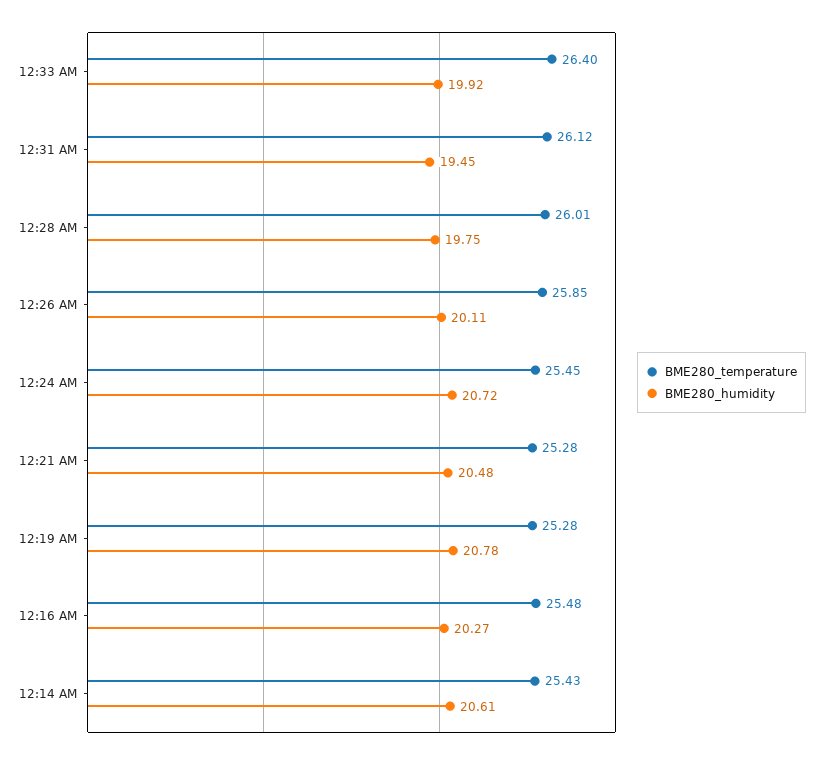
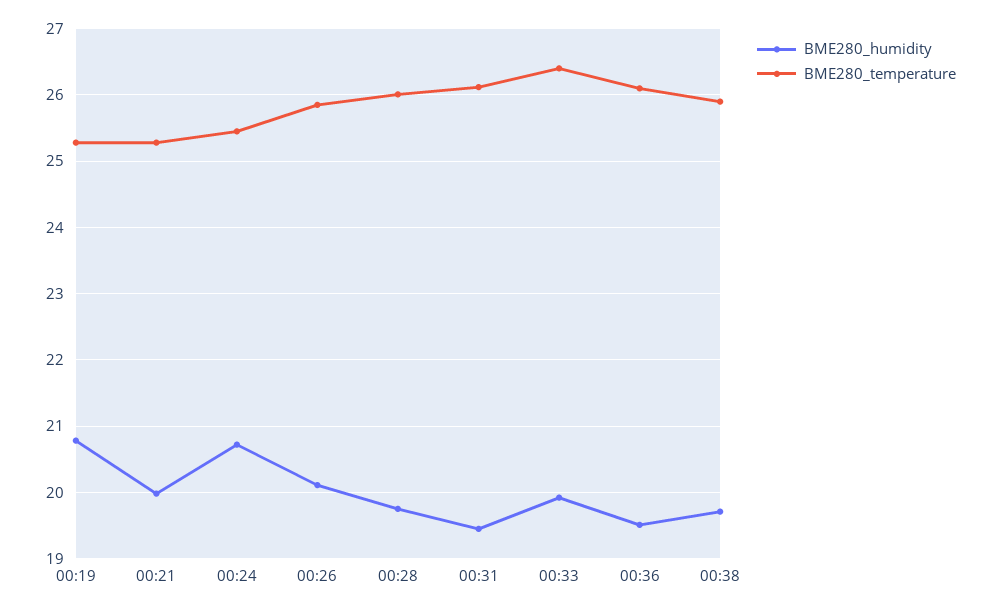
BME280_humidity, 12:21 AM: 20.48 -> 20
BME280_temperature, 12:16 AM: 25.48 -> none
BME280_humidity, 12:16 AM: 20.27 -> none
BME280_temperature, 12:14 AM: 25.43 -> none
BME280_humidity, 12:14 AM: 20.61 -> none
BME280_humidity, 00:36: none -> 19.5
BME280_temperature, 00:36: none -> 26.1
BME280_humidity, 00:38: none -> 19.7
BME280_temperature, 00:38: none -> 25.9

